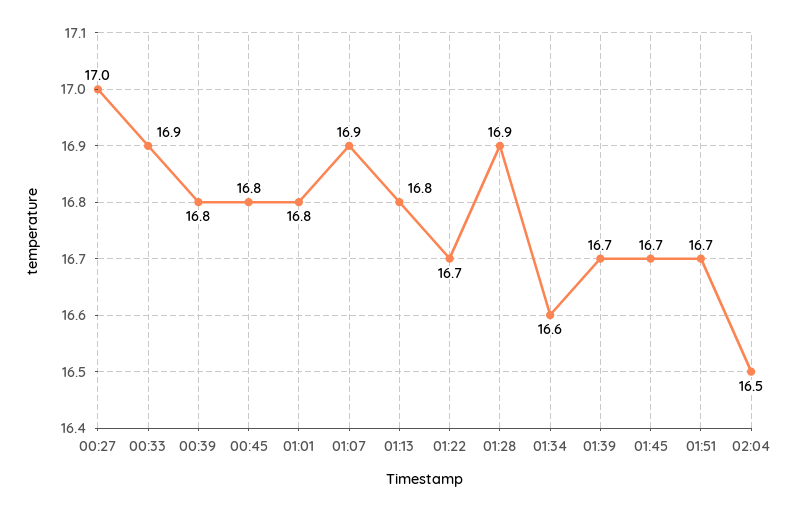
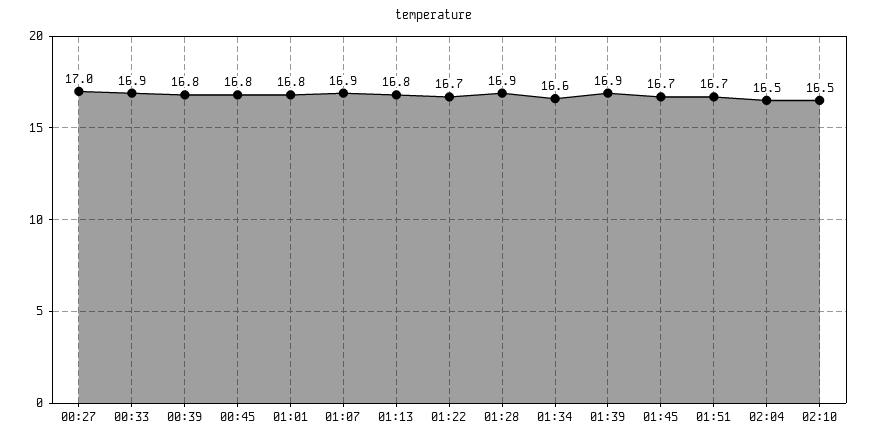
01:39: 16.7 -> 16.9
02:10: none -> 16.5

